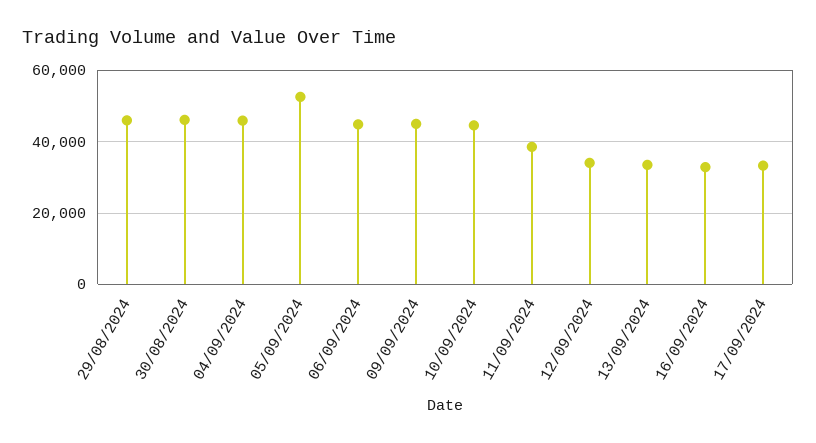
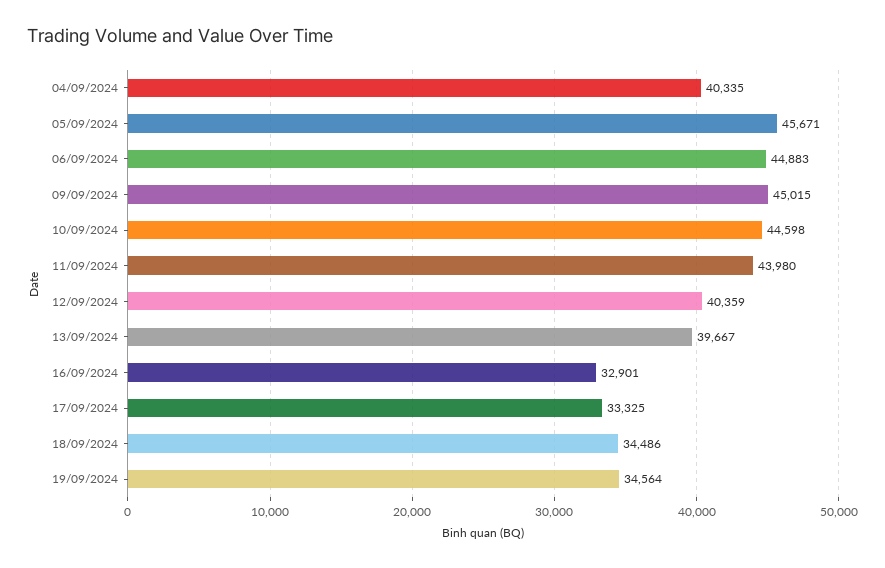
29/08/2024: 46000 -> none
30/08/2024: 46000 -> none
04/09/2024: 46000 -> 40335
05/09/2024: 52000 -> 45671
11/09/2024: 38000 -> 43980
12/09/2024: 34000 -> 40359
13/09/2024: 34000 -> 39667
18/09/2024: none -> 34486
19/09/2024: none -> 34564

